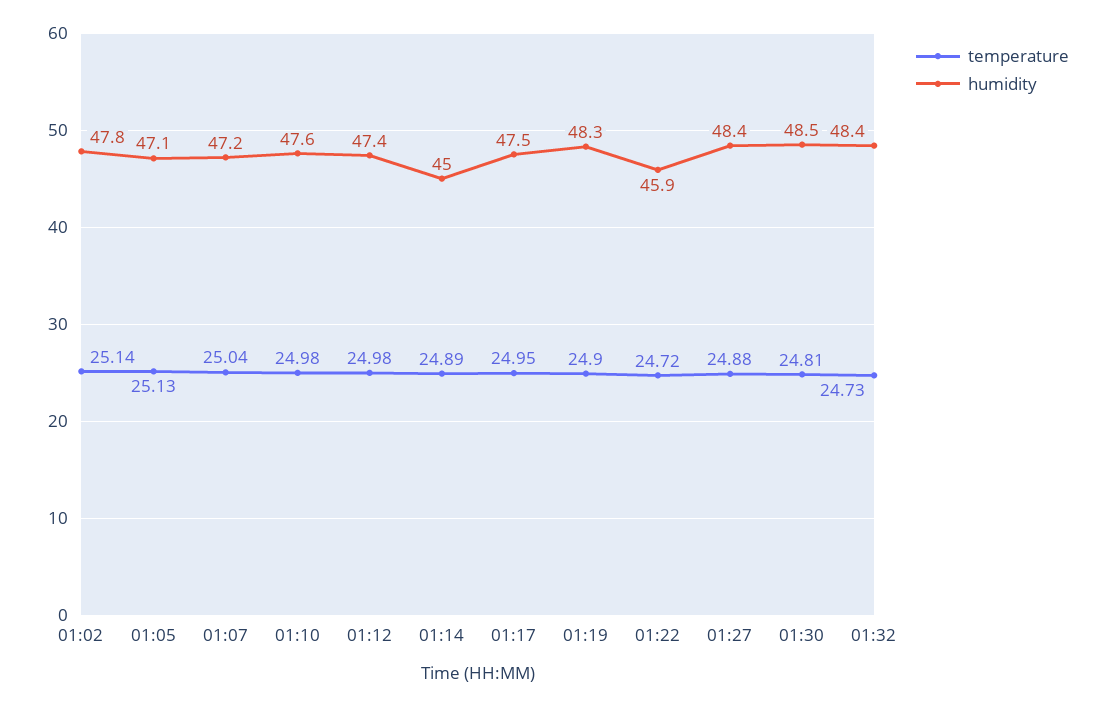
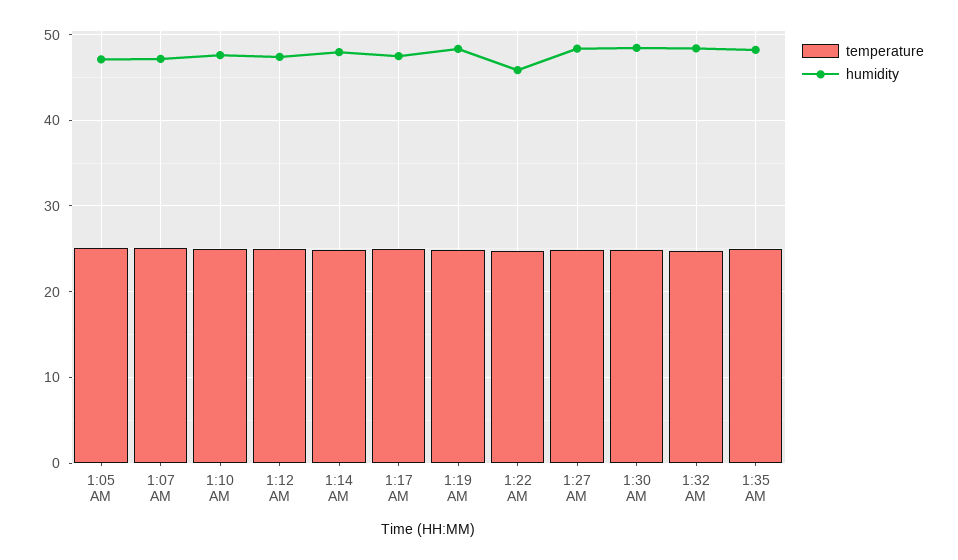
temperature, 01:02: 25.14 -> none
humidity, 01:02: 47.8 -> none
humidity, 01:14: 45 -> 48
temperature, 1:35 AM: none -> 25
humidity, 1:35 AM: none -> 48

